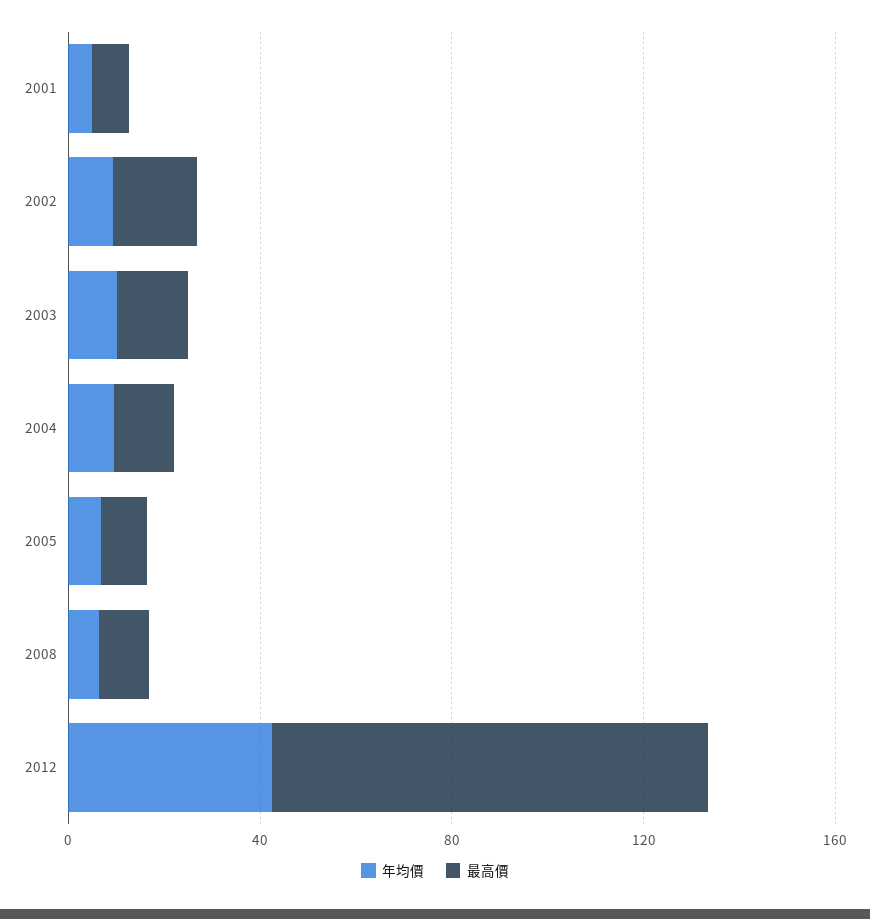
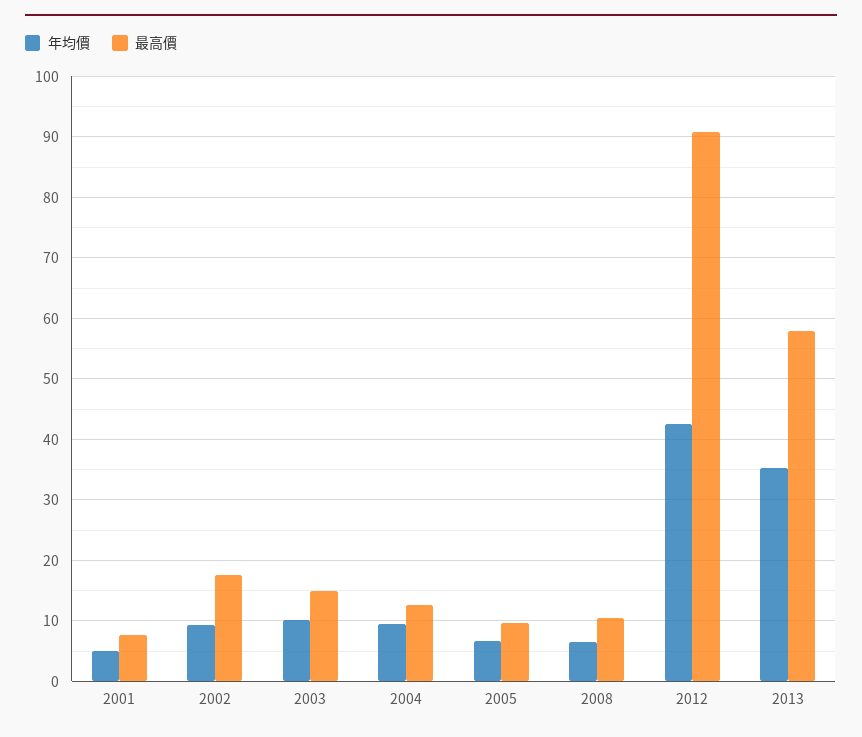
年均價, 2013: none -> 35
最高價, 2013: none -> 58

